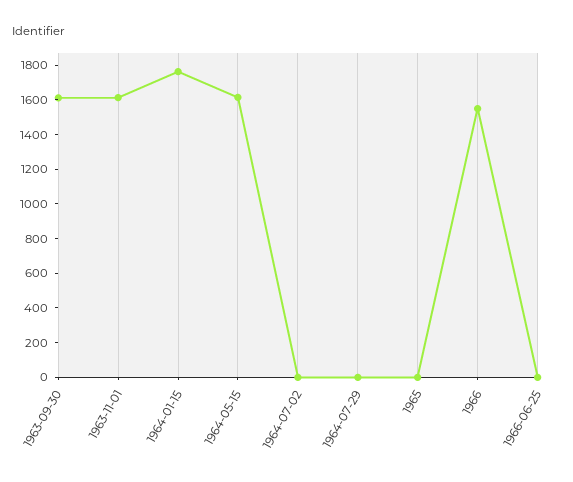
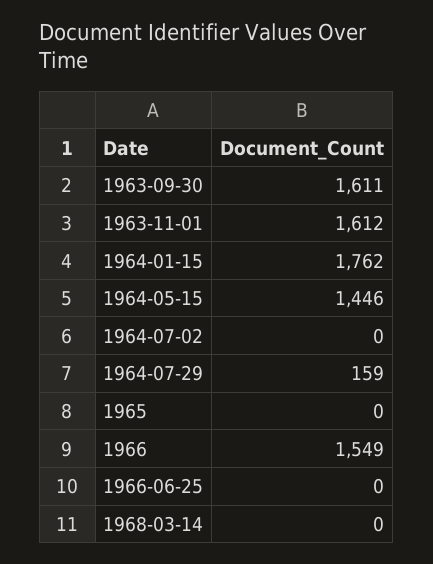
1964-05-15: 1600 -> 1446
1964-07-29: 0 -> 159
1968-03-14: none -> 0

